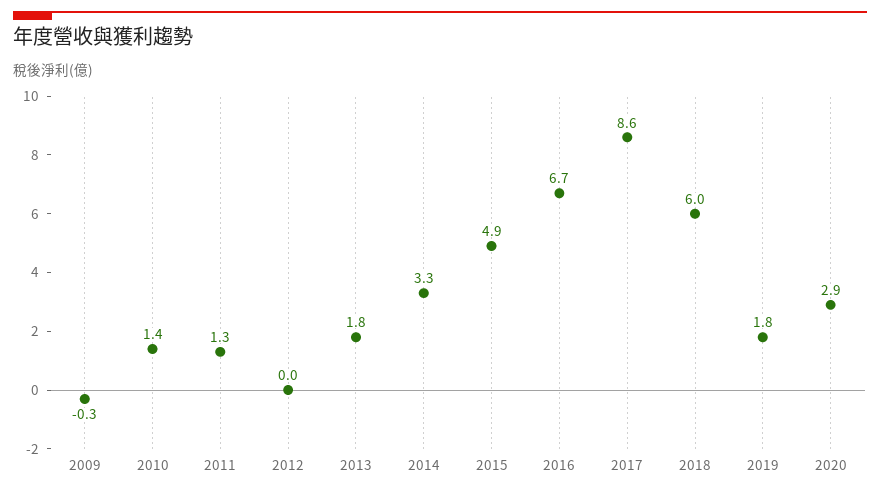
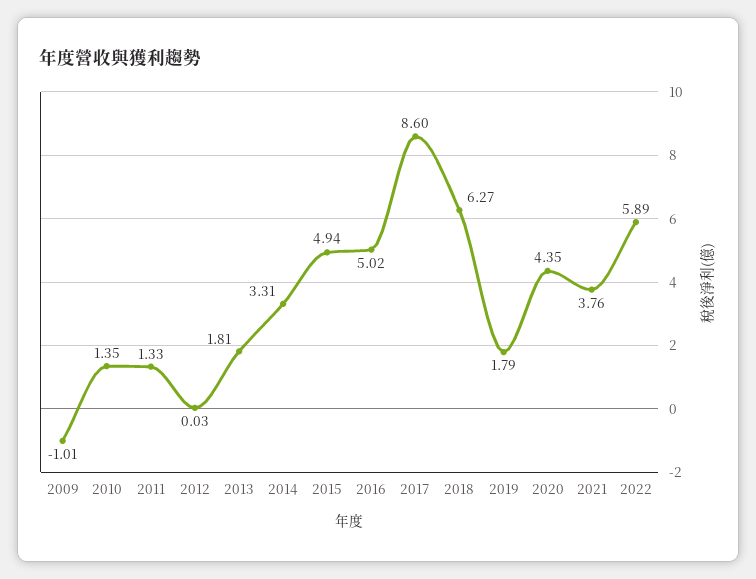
2009: -0.3 -> -1.01
2016: 6.7 -> 5.02
2018: 6 -> 6.27
2020: 2.9 -> 4.35
2021: none -> 3.76
2022: none -> 5.89

